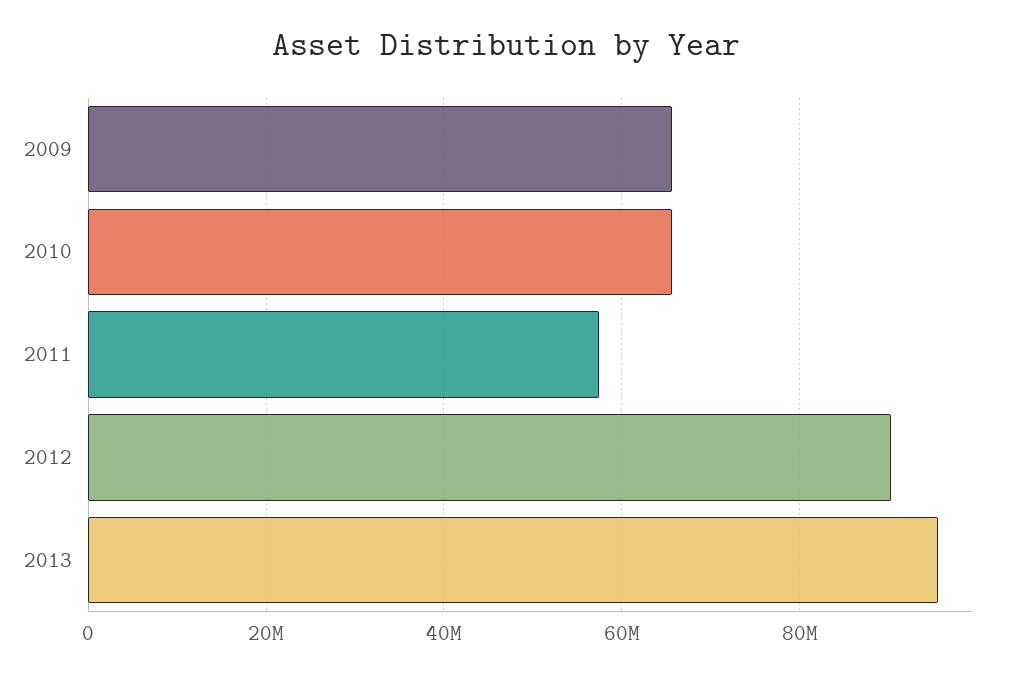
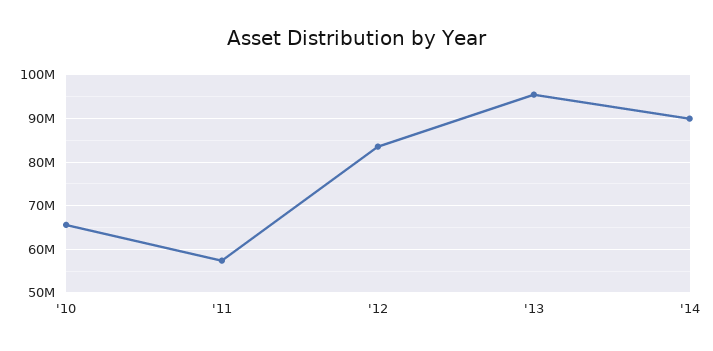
2009: 66000000 -> none
2012: 90000000 -> 84000000
'14: none -> 90000000

